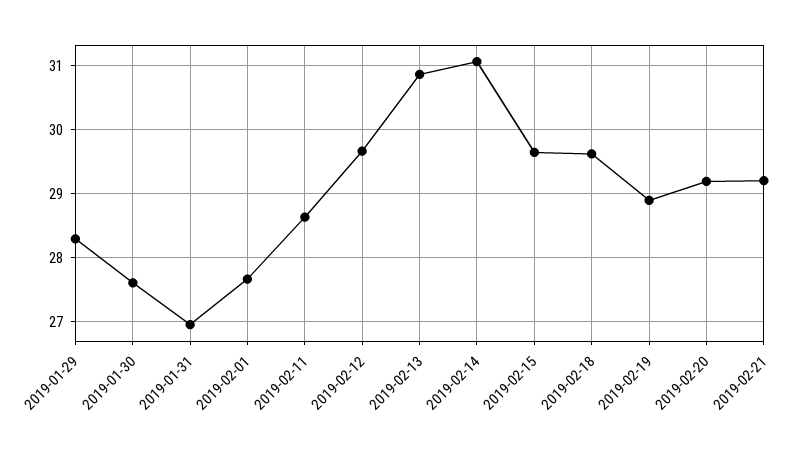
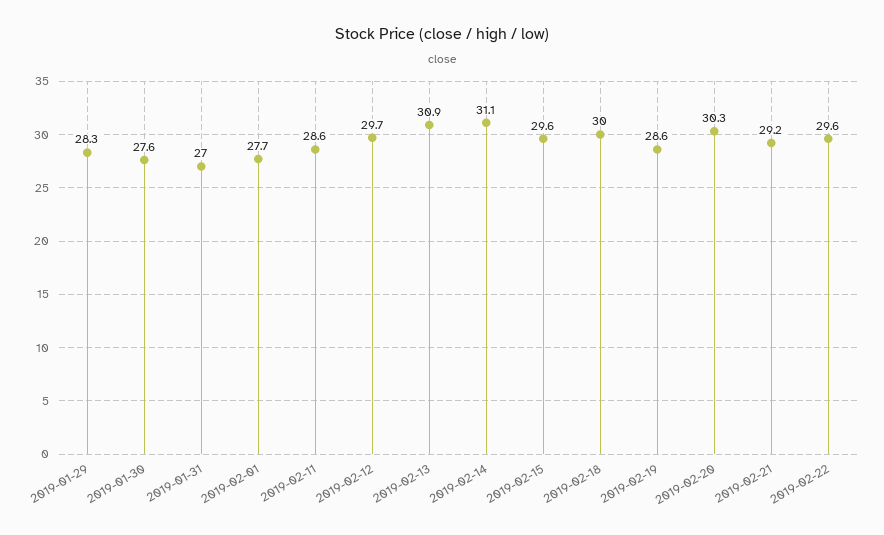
2019-02-18: 29.6 -> 30
2019-02-19: 28.9 -> 28.6
2019-02-20: 29.2 -> 30.3
2019-02-22: none -> 29.6

